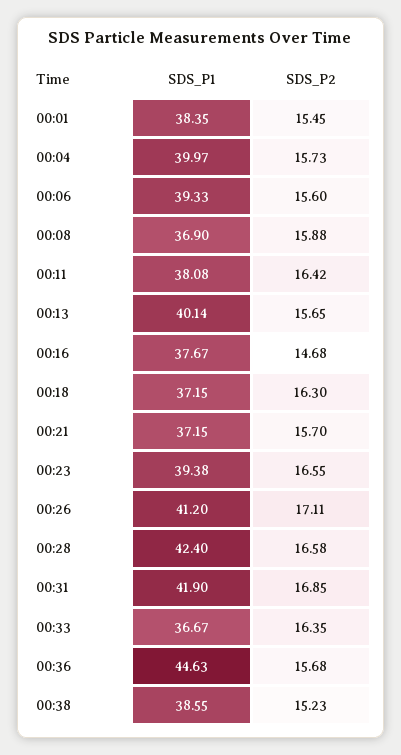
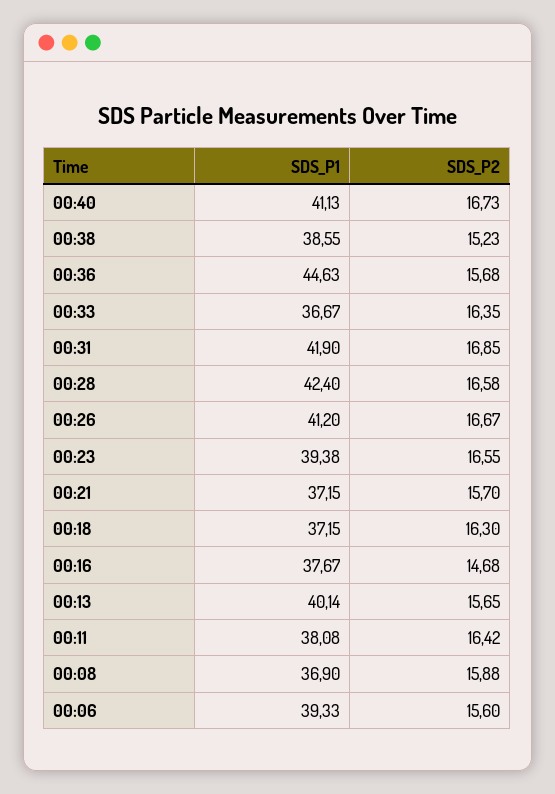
SDS_P1, 00:01: 38.35 -> none
SDS_P2, 00:01: 15.45 -> none
SDS_P1, 00:04: 39.97 -> none
SDS_P2, 00:04: 15.73 -> none
SDS_P2, 00:26: 17.11 -> 16.67
SDS_P1, 00:40: none -> 41.13
SDS_P2, 00:40: none -> 16.73

